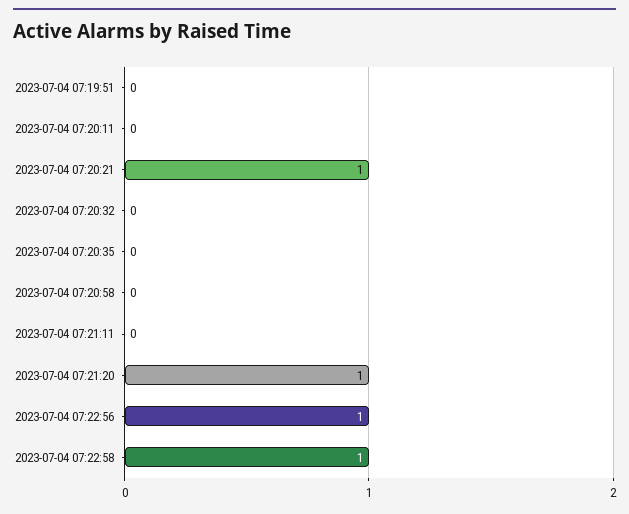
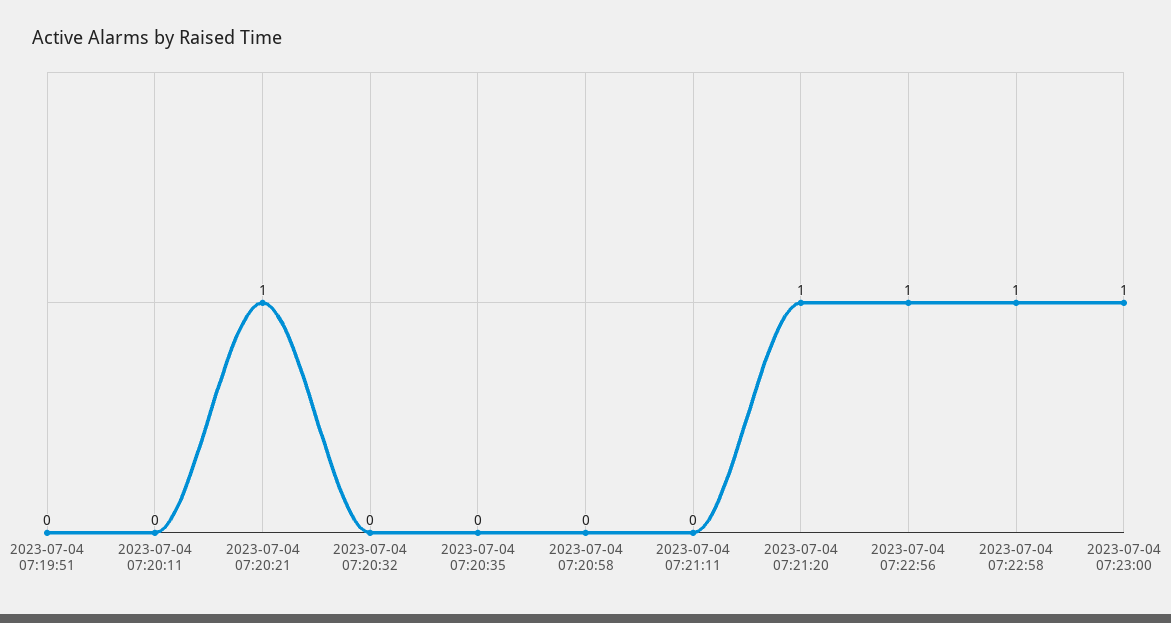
2023-07-04 07:23:00: none -> 1

